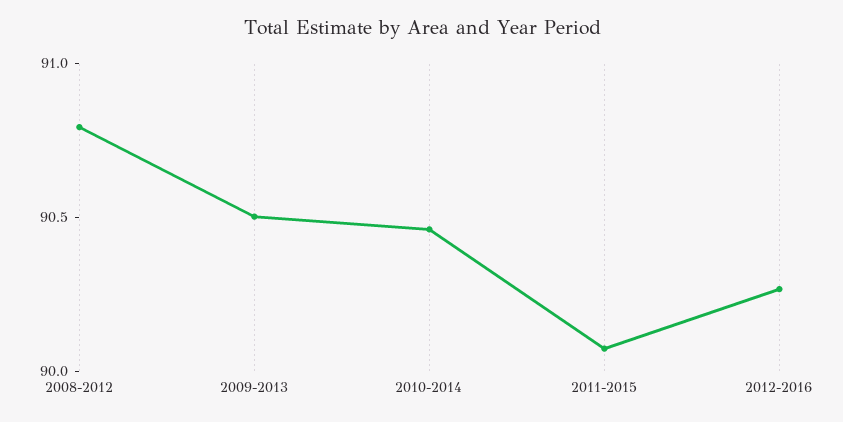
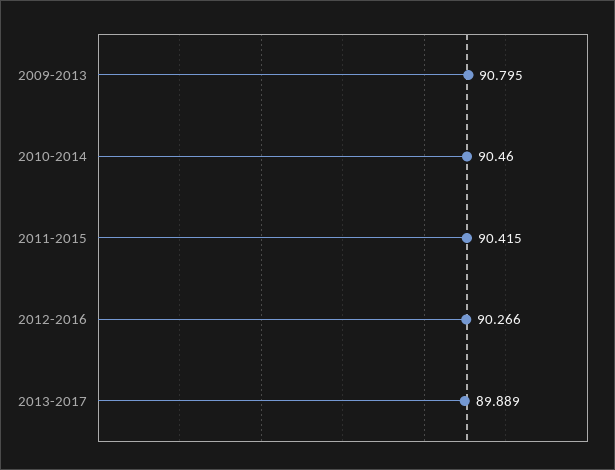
2008-2012: 90.8 -> none
2009-2013: 90.5 -> 90.795
2011-2015: 90.1 -> 90.415
2013-2017: none -> 89.889

